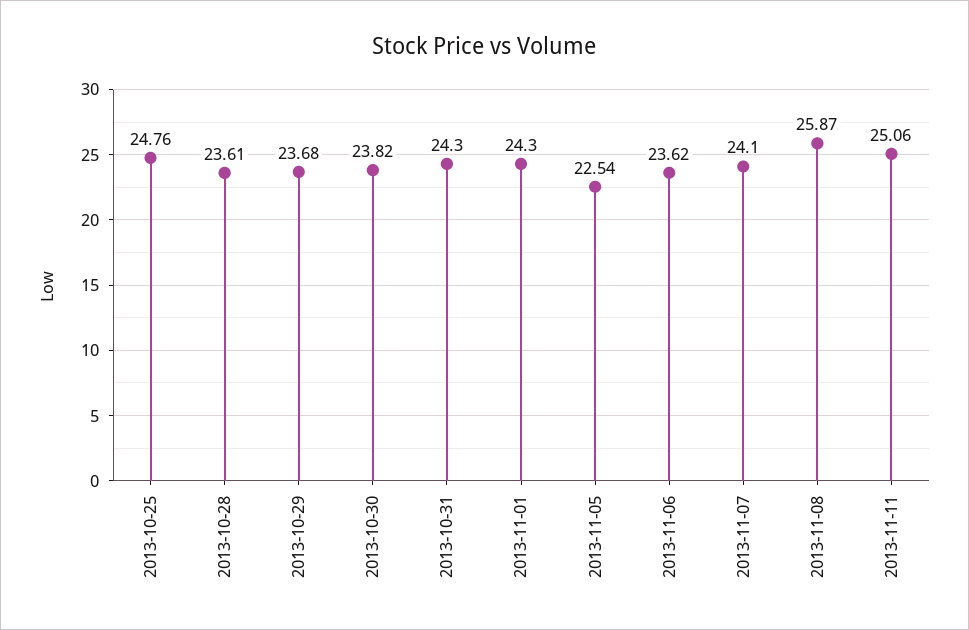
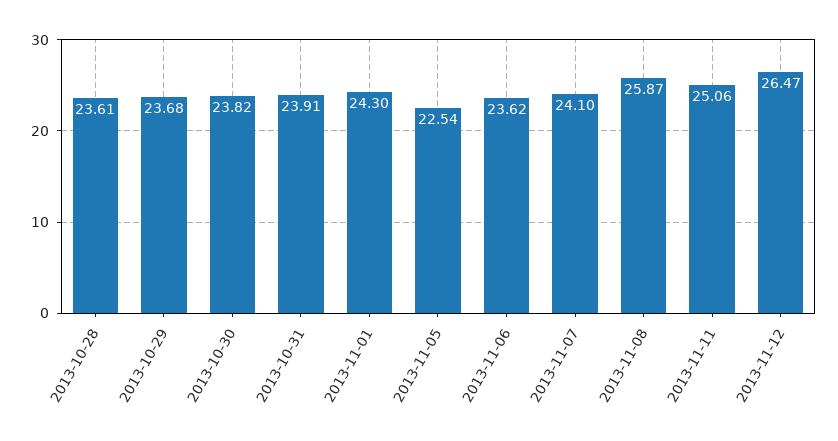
2013-10-25: 24.76 -> none
2013-10-31: 24.3 -> 23.91
2013-11-12: none -> 26.47

